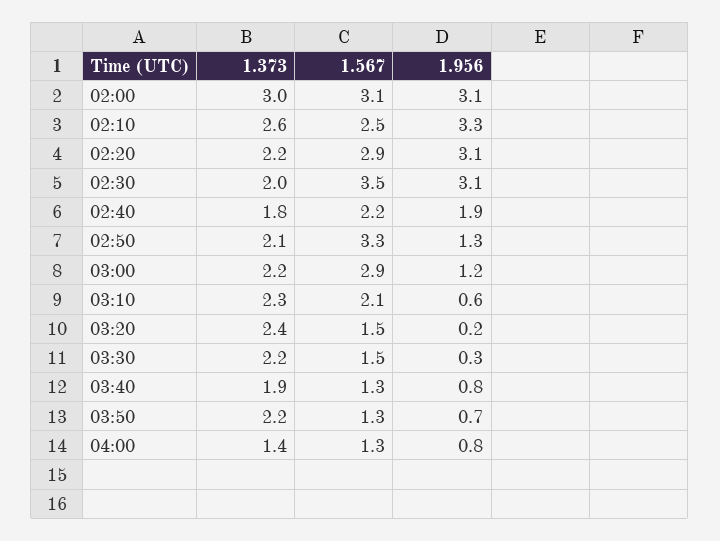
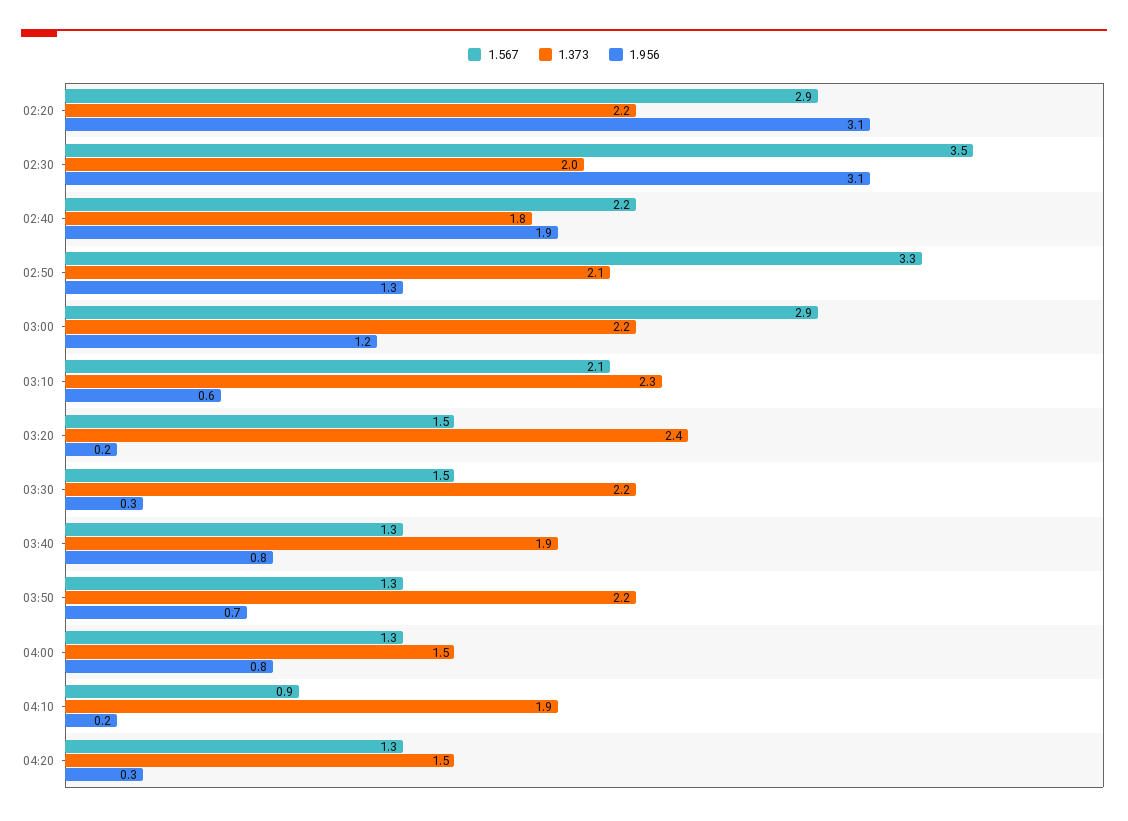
1.373, 02:00: 3 -> none
1.567, 02:00: 3.1 -> none
1.956, 02:00: 3.1 -> none
1.373, 02:10: 2.6 -> none
1.567, 02:10: 2.5 -> none
1.956, 02:10: 3.3 -> none
1.373, 04:00: 1.4 -> 1.5
1.567, 04:10: none -> 0.9
1.373, 04:10: none -> 1.9
1.956, 04:10: none -> 0.2
1.567, 04:20: none -> 1.3
1.373, 04:20: none -> 1.5
1.956, 04:20: none -> 0.3

